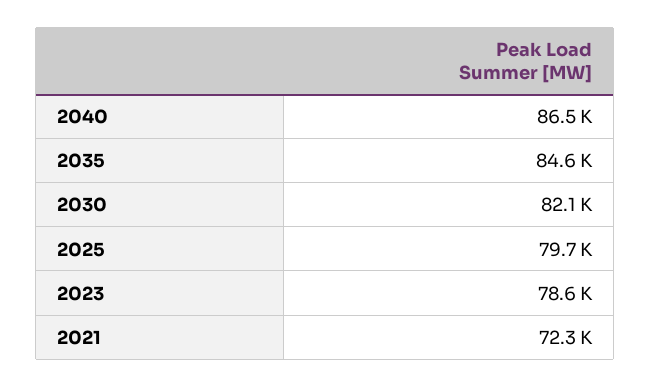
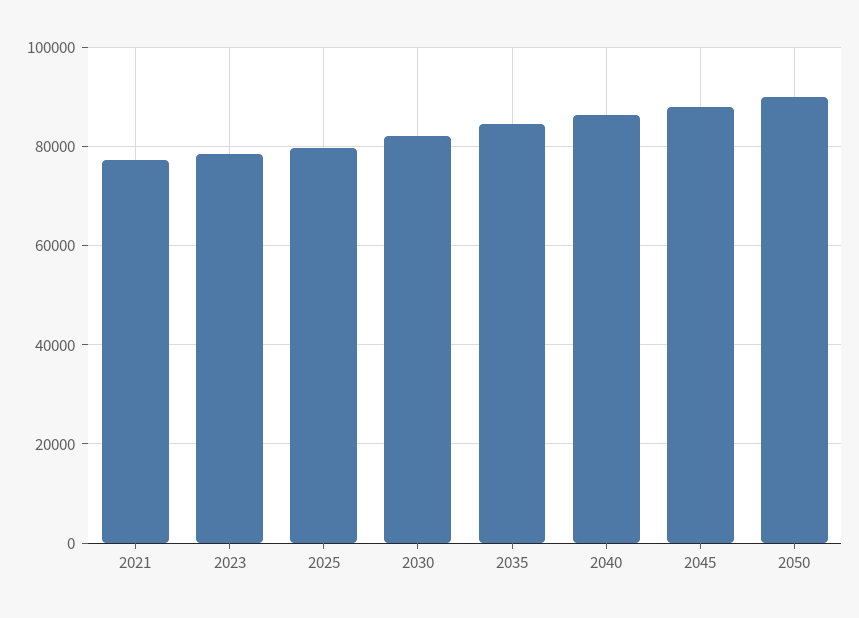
2021: 72300 -> 78000
2045: none -> 88000
2050: none -> 90000

